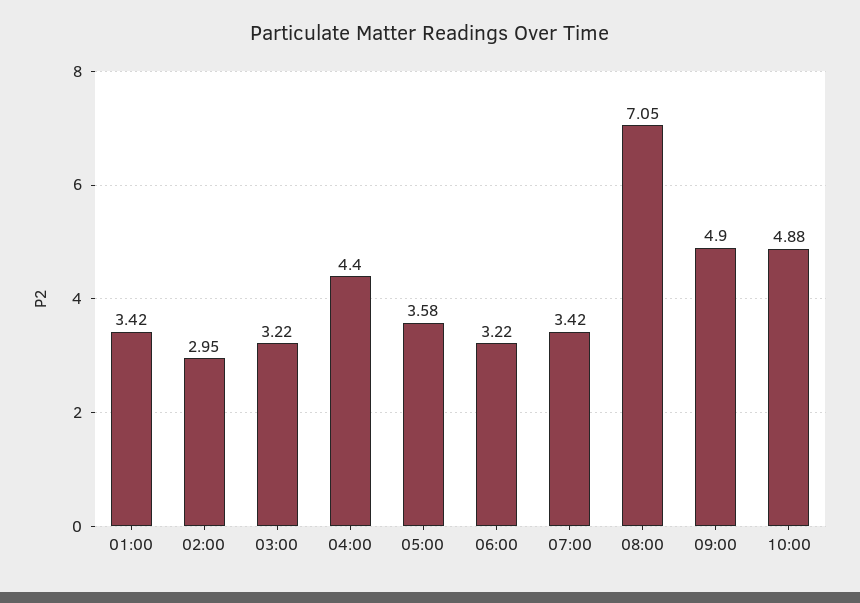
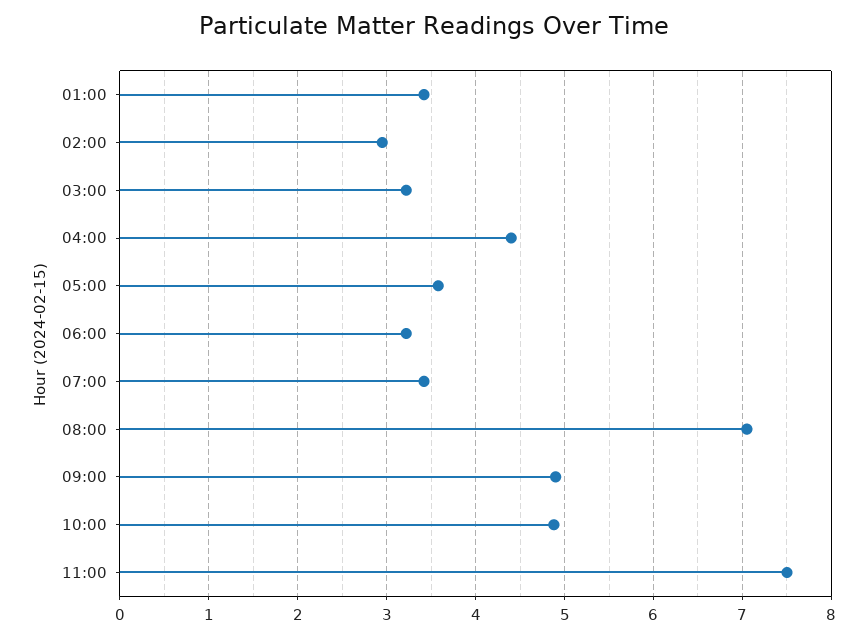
11:00: none -> 7.5

